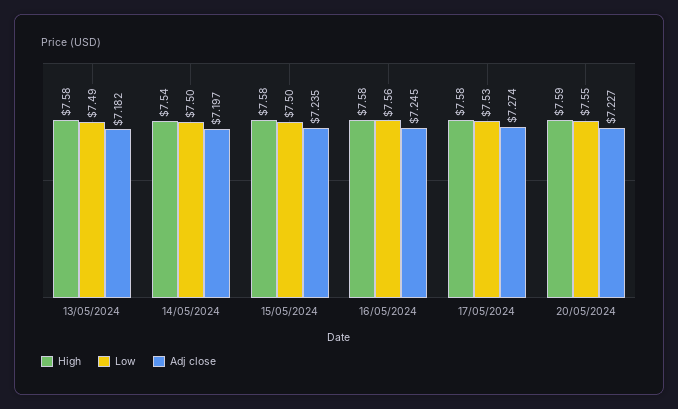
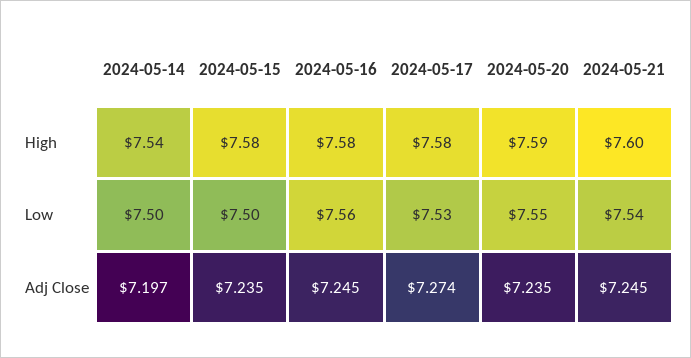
High, 13/05/2024: 7.58 -> none
Low, 13/05/2024: 7.49 -> none
Adj close, 13/05/2024: 7.182 -> none
Adj close, 20/05/2024: 7.227 -> 7.235
High, 2024-05-21: none -> 7.6
Low, 2024-05-21: none -> 7.54
Adj close, 2024-05-21: none -> 7.245

